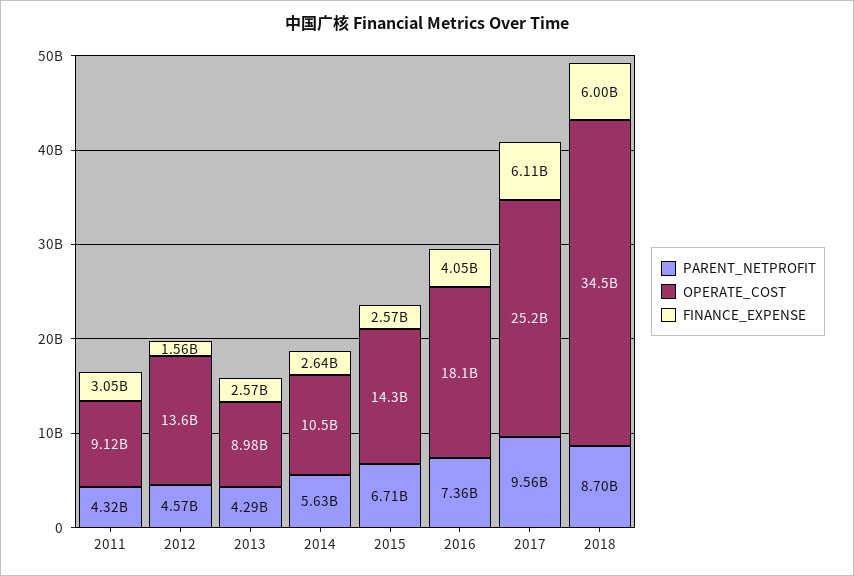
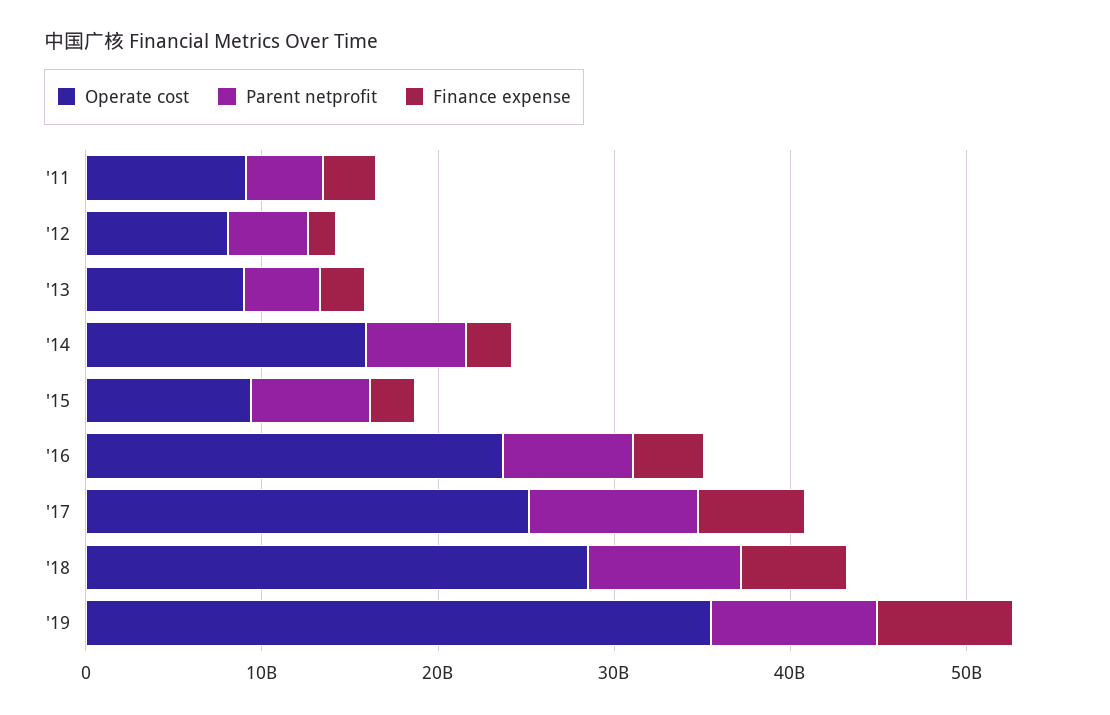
OPERATE_COST, 2012: 13600000000 -> 8000000000
OPERATE_COST, 2014: 10500000000 -> 16000000000
OPERATE_COST, 2015: 14300000000 -> 10000000000
OPERATE_COST, 2016: 18100000000 -> 24000000000
OPERATE_COST, 2018: 34500000000 -> 28000000000
OPERATE_COST, '19: none -> 36000000000
PARENT_NETPROFIT, '19: none -> 10000000000
FINANCE_EXPENSE, '19: none -> 8000000000

